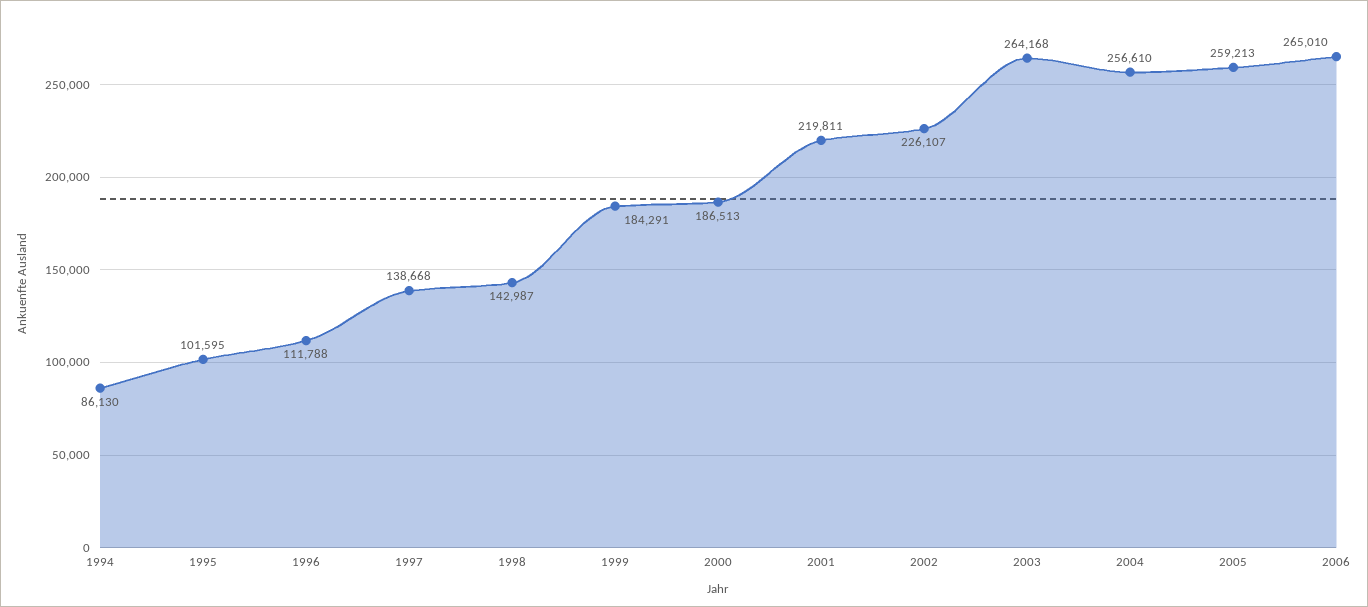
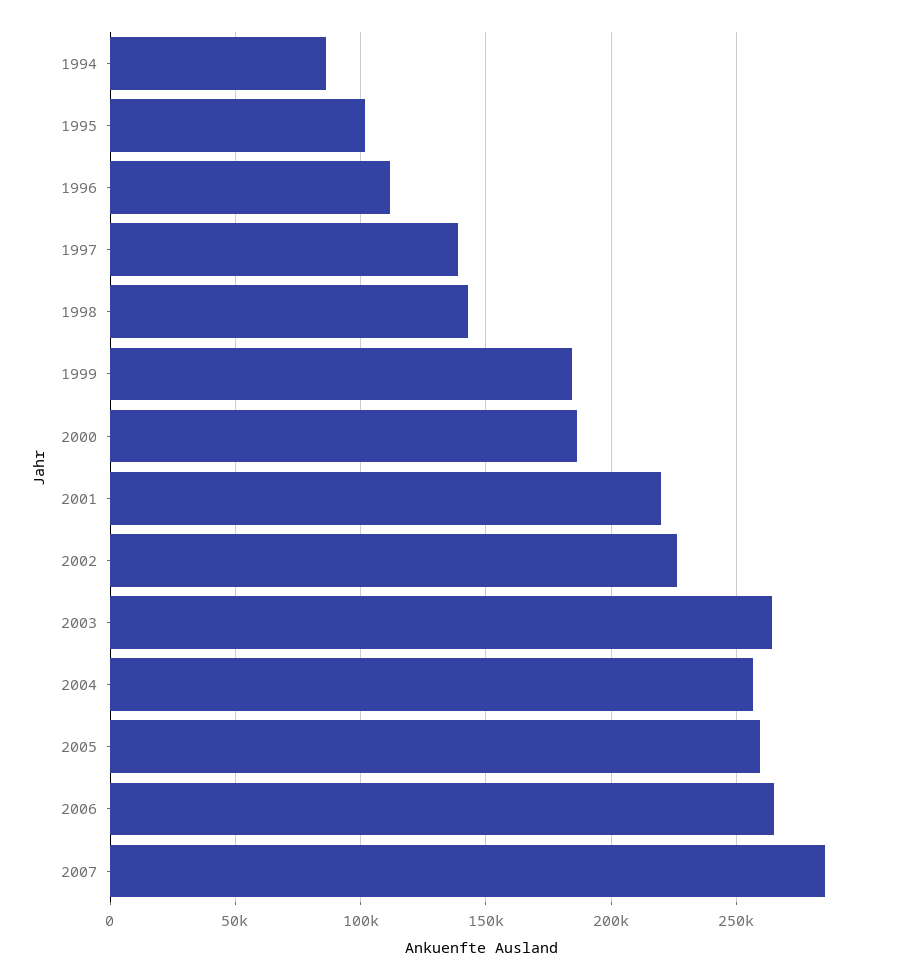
2007: none -> 285000

